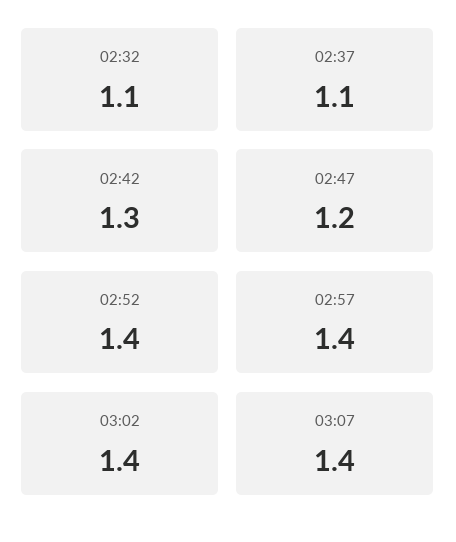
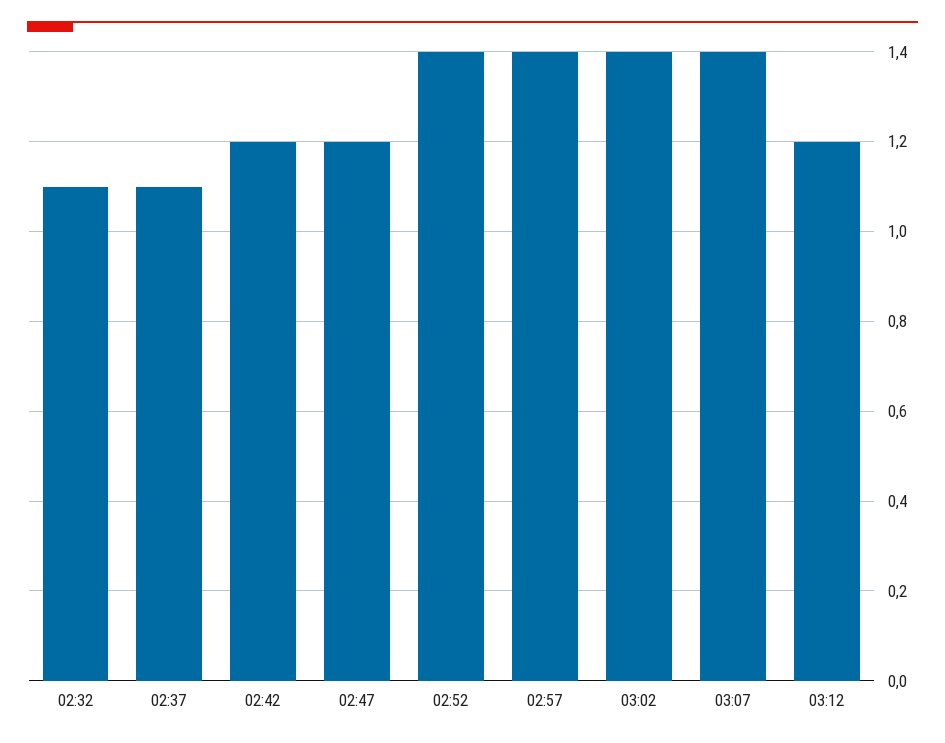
02:42: 1.3 -> 1.2
03:12: none -> 1.2

